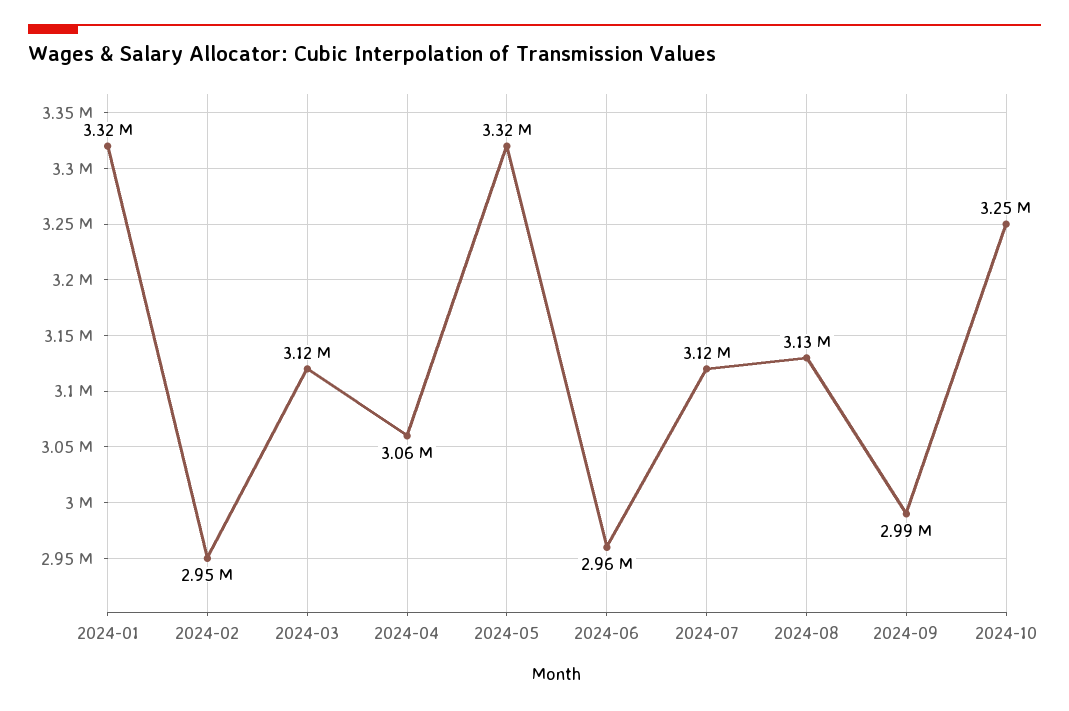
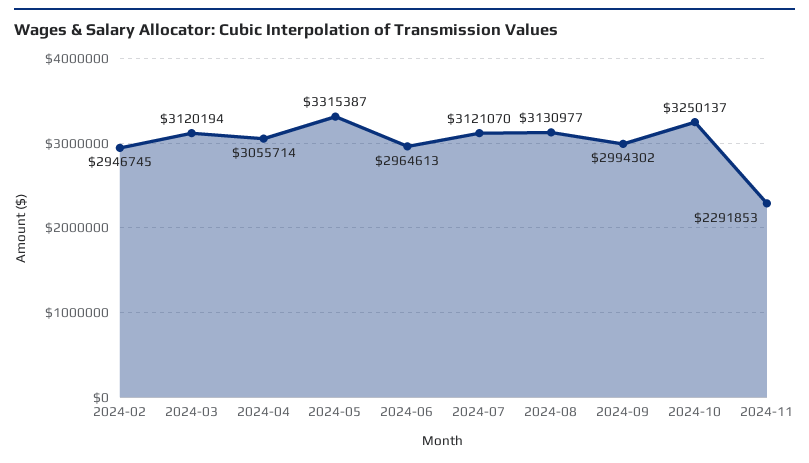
2024-01: 3320000 -> none
2024-11: none -> 2291853

